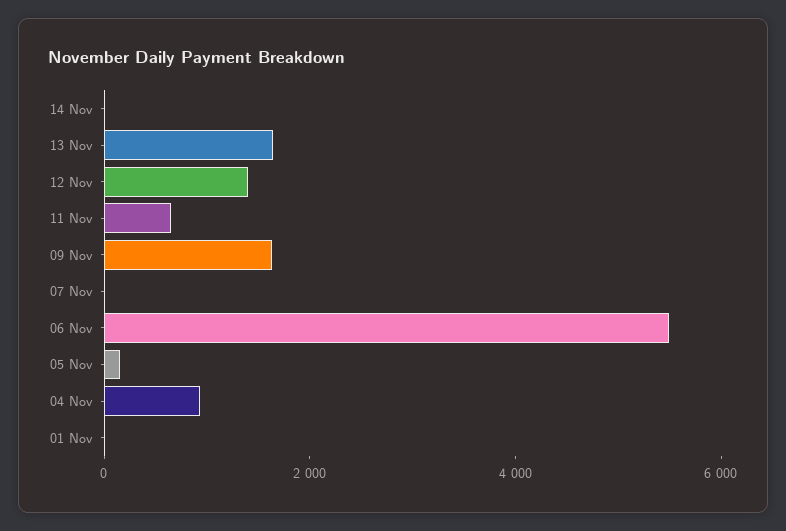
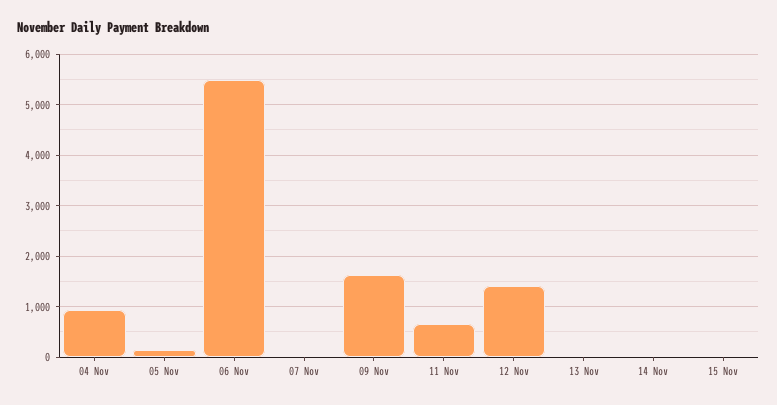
13 Nov: 1500 -> 0
01 Nov: 0 -> none
15 Nov: none -> 0

